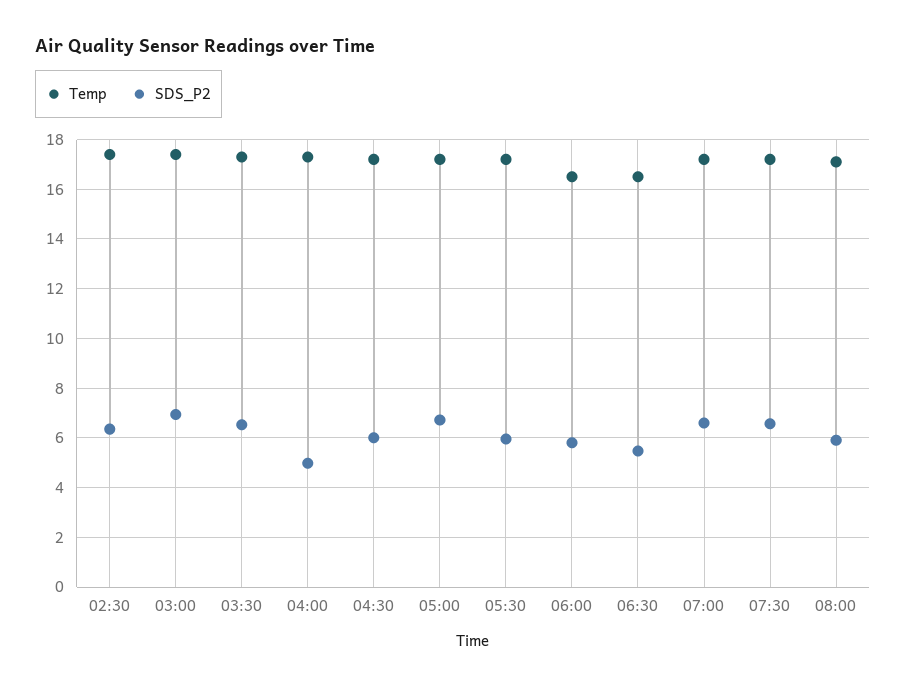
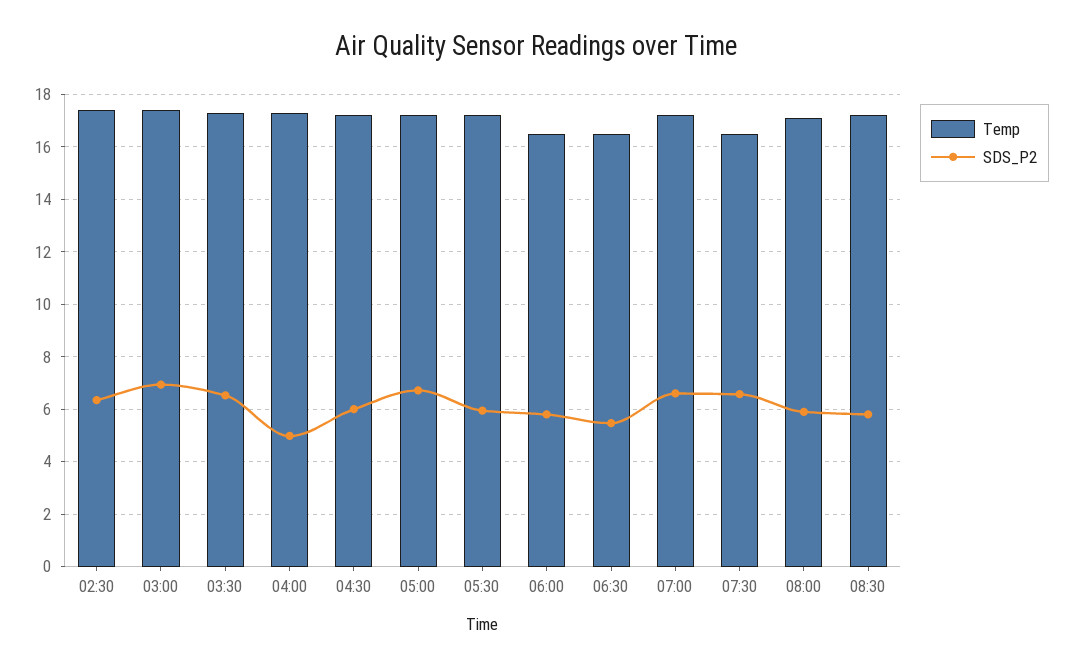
Temp, 07:30: 17.25 -> 16.5
Temp, 08:30: none -> 17.25
SDS_P2, 08:30: none -> 5.75

